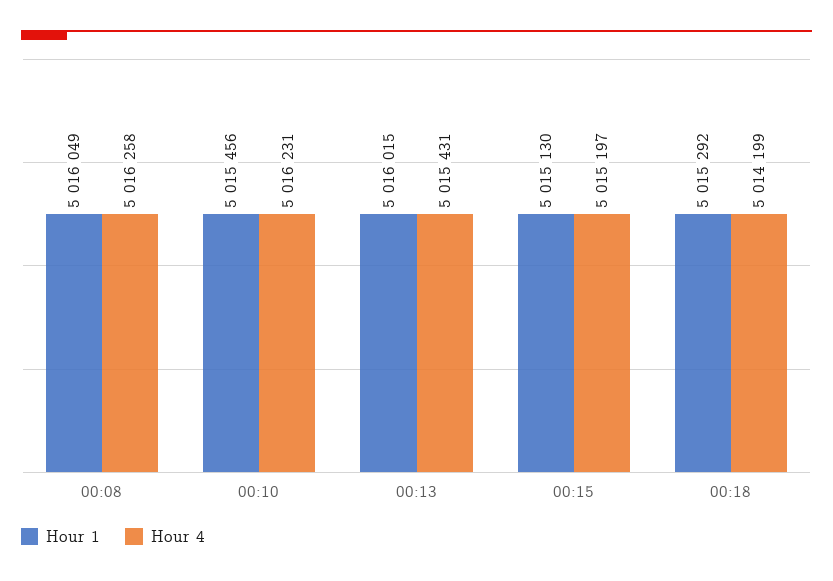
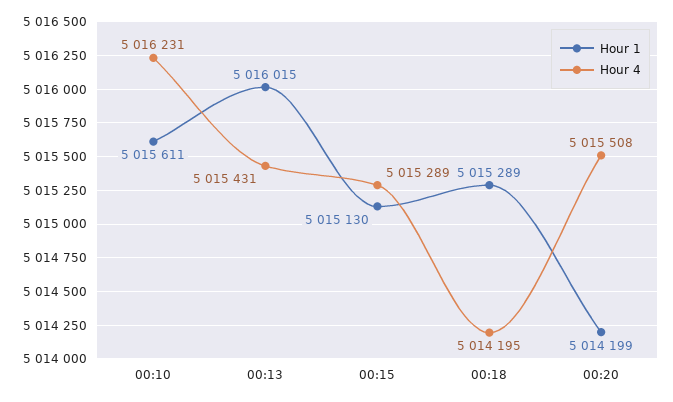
Hour 1, 00:08: 5016049 -> none
Hour 4, 00:08: 5016258 -> none
Hour 1, 00:10: 5015456 -> 5015611
Hour 4, 00:15: 5015197 -> 5015289
Hour 1, 00:18: 5015292 -> 5015289
Hour 4, 00:18: 5014199 -> 5014195
Hour 1, 00:20: none -> 5014199
Hour 4, 00:20: none -> 5015508

